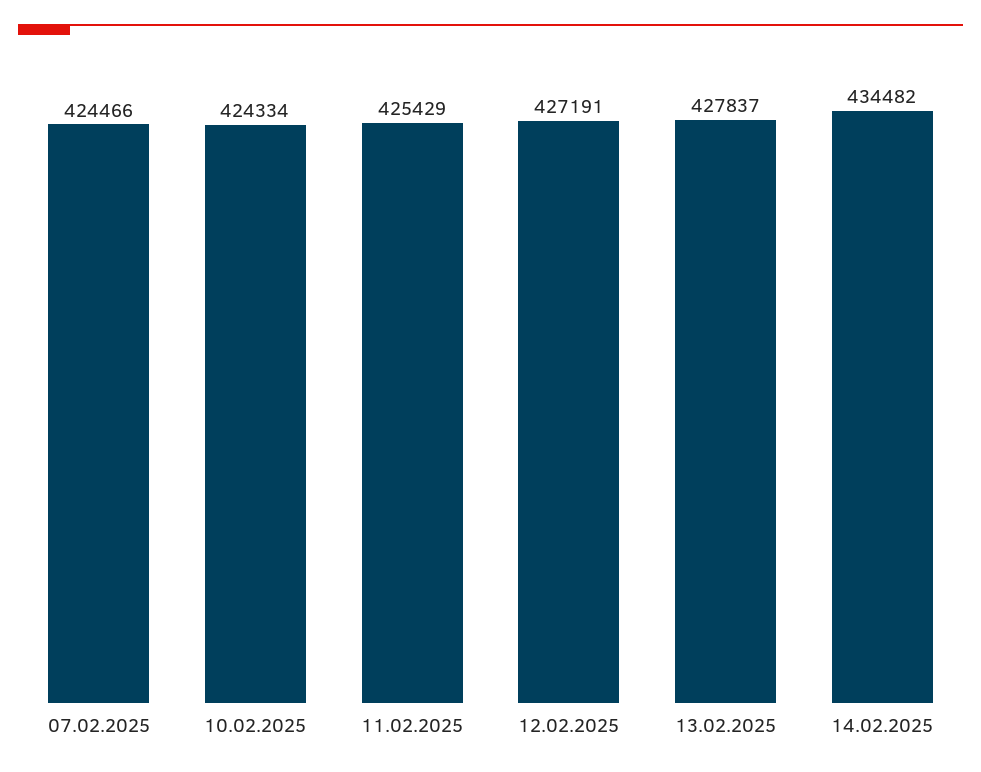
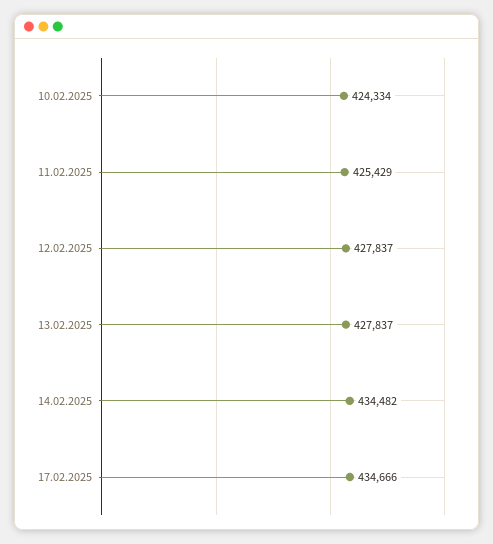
07.02.2025: 424466 -> none
12.02.2025: 427191 -> 427837
17.02.2025: none -> 434666

